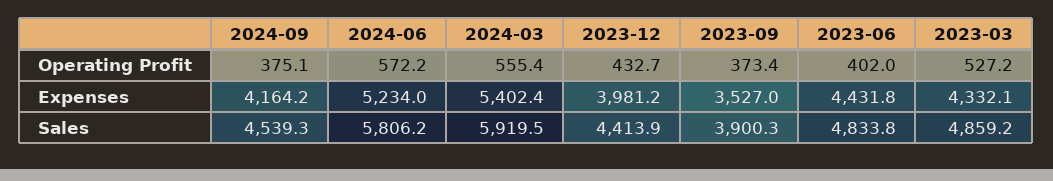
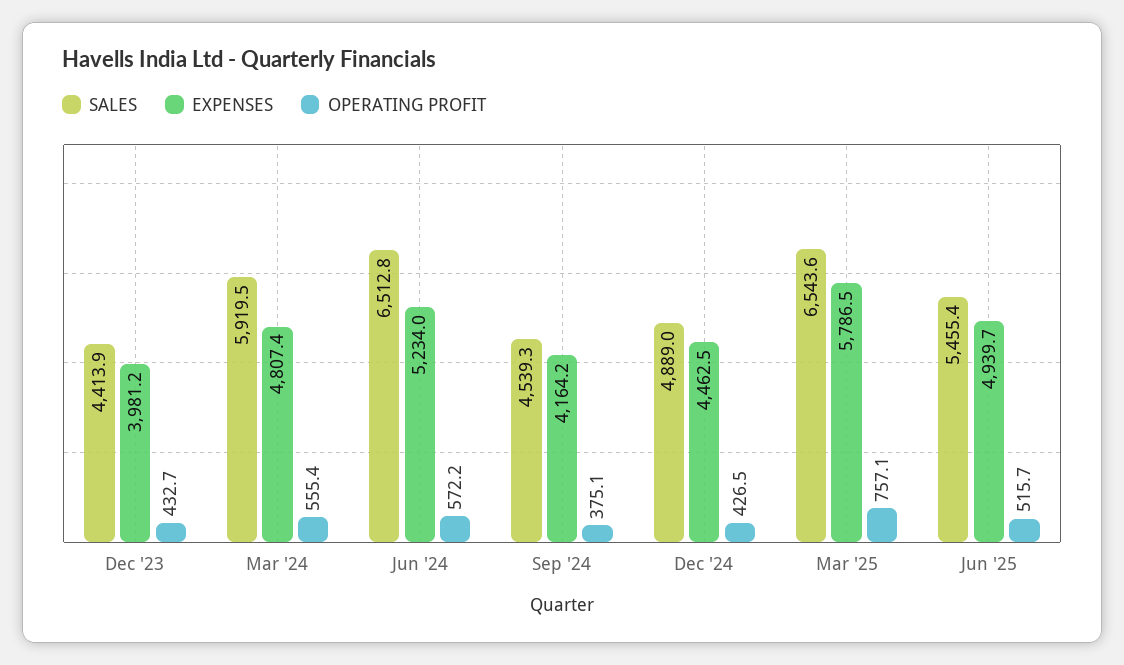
Operating Profit, 2023-09: 373.4 -> none
Operating Profit, 2023-06: 402 -> none
Operating Profit, 2023-03: 527.2 -> none
Expenses, 2024-03: 5402.4 -> 4807.4
Expenses, 2023-09: 3527 -> none
Expenses, 2023-06: 4431.8 -> none
Expenses, 2023-03: 4332.1 -> none
Sales, 2024-06: 5806.2 -> 6512.8
Sales, 2023-09: 3900.3 -> none
Sales, 2023-06: 4833.8 -> none
Sales, 2023-03: 4859.2 -> none
Sales, Dec '24: none -> 4889
Expenses, Dec '24: none -> 4462.5
Operating Profit, Dec '24: none -> 426.5
Sales, Mar '25: none -> 6543.6
Expenses, Mar '25: none -> 5786.5
Operating Profit, Mar '25: none -> 757.1
Sales, Jun '25: none -> 5455.4
Expenses, Jun '25: none -> 4939.7
Operating Profit, Jun '25: none -> 515.7

